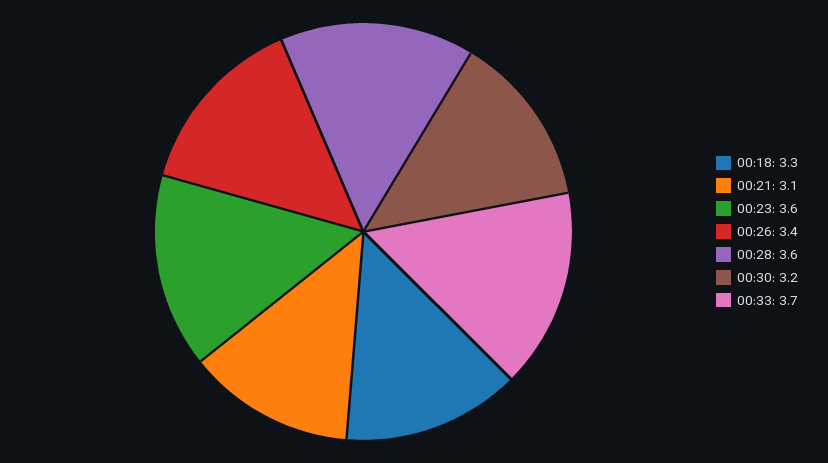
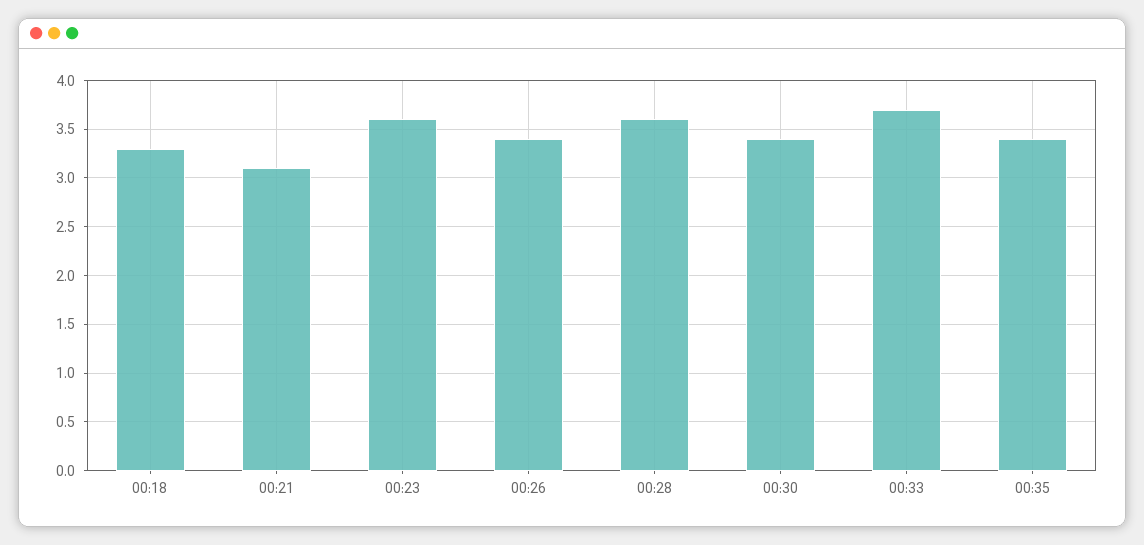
00:30: 3.2 -> 3.4
00:35: none -> 3.4

